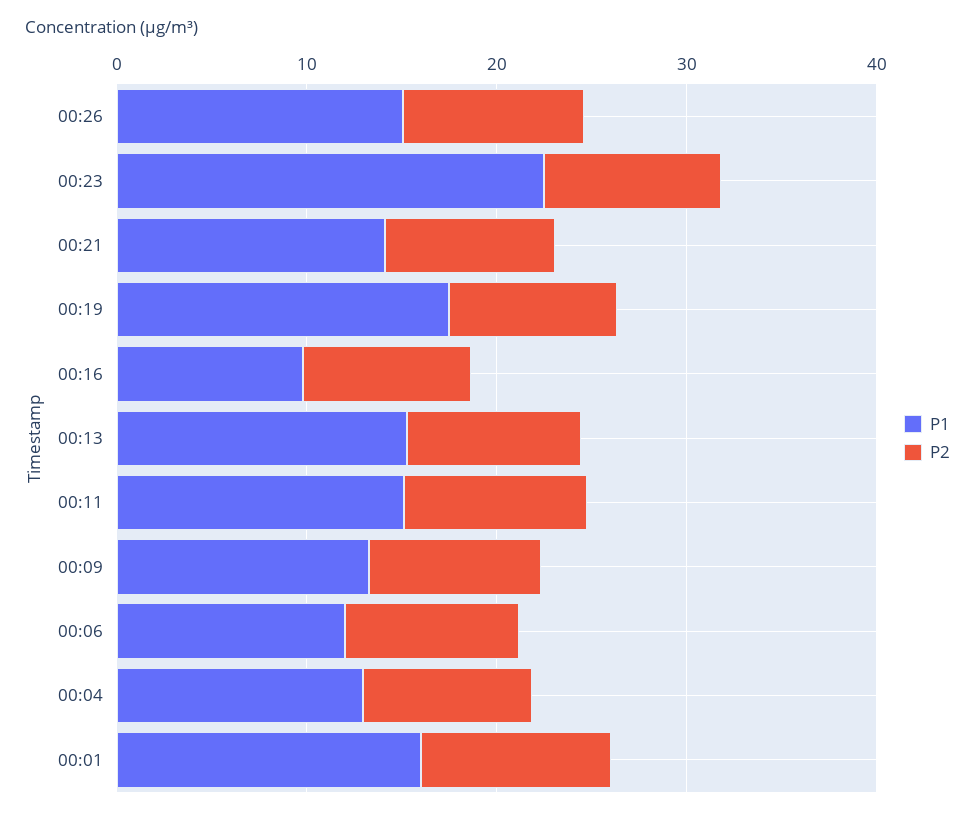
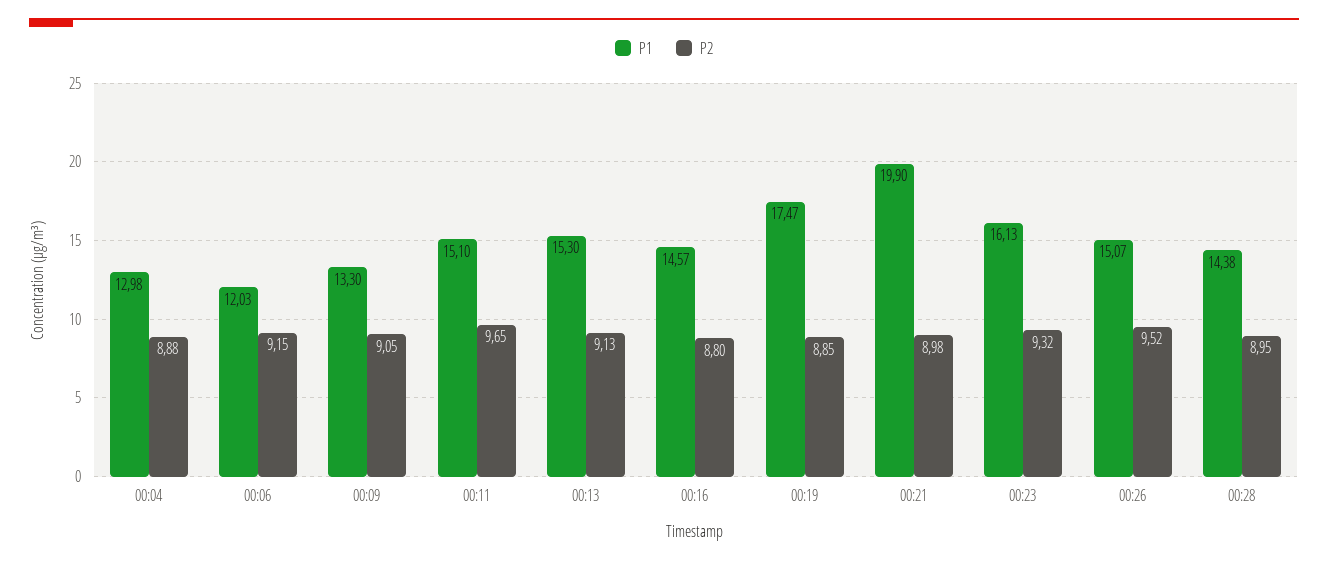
P1, 00:23: 22 -> 16.13
P1, 00:21: 14 -> 19.9
P1, 00:16: 10 -> 14.57
P1, 00:01: 16 -> none
P2, 00:01: 10 -> none
P1, 00:28: none -> 14.38
P2, 00:28: none -> 8.95

